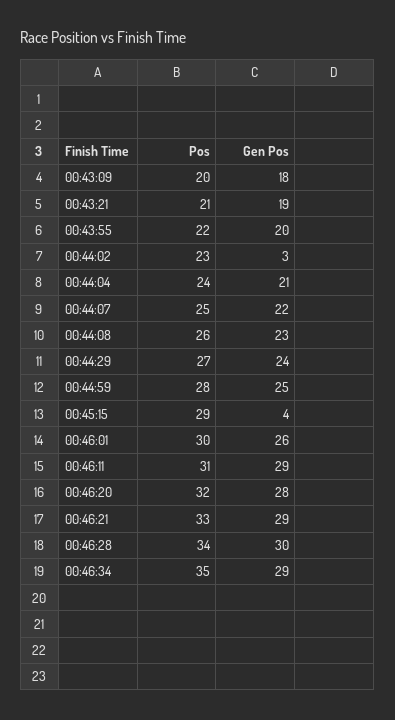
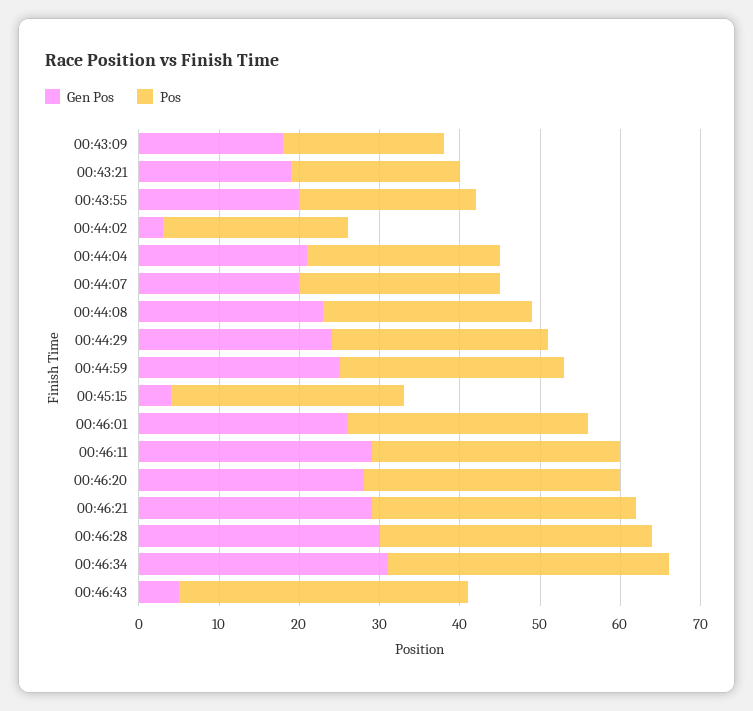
Gen Pos, 00:44:07: 22 -> 20
Gen Pos, 00:46:34: 29 -> 31
Gen Pos, 00:46:43: none -> 5
Pos, 00:46:43: none -> 36

